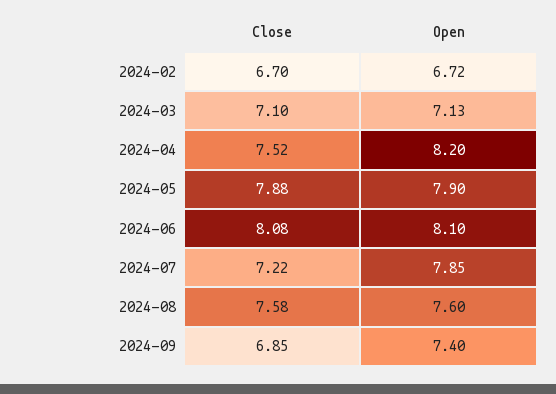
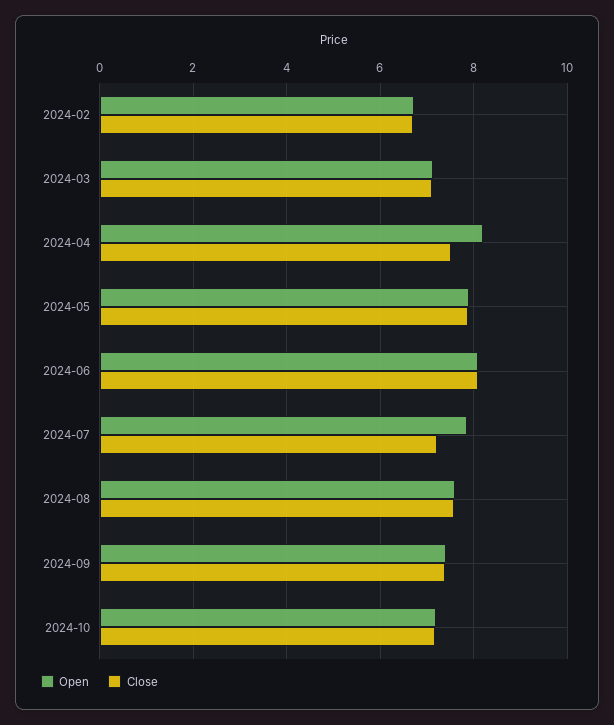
Close, 2024-09: 6.85 -> 7.4
Open, 2024-10: none -> 7.2
Close, 2024-10: none -> 7.2

